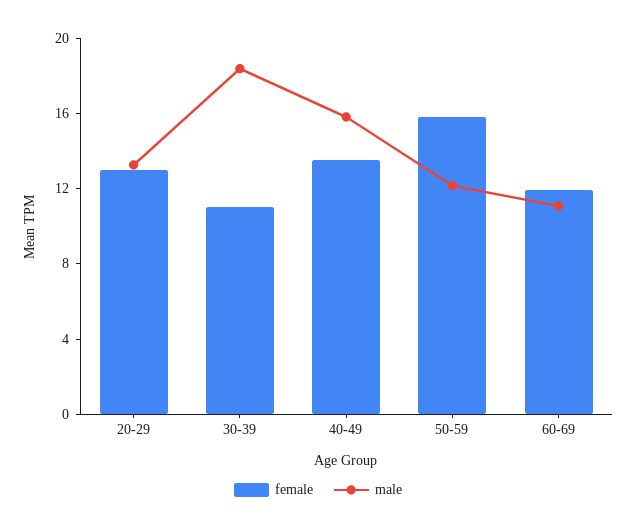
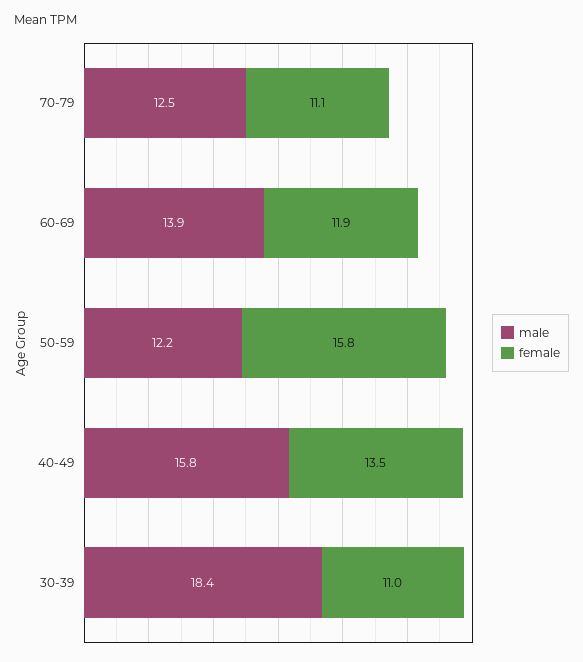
female, 20-29: 13 -> none
male, 20-29: 13 -> none
male, 60-69: 11 -> 13.9
male, 70-79: none -> 12.5
female, 70-79: none -> 11.1

